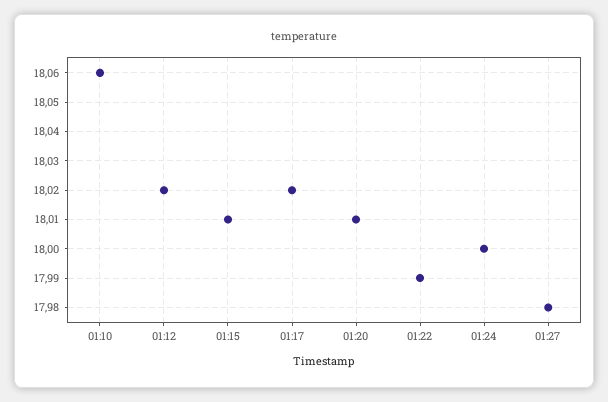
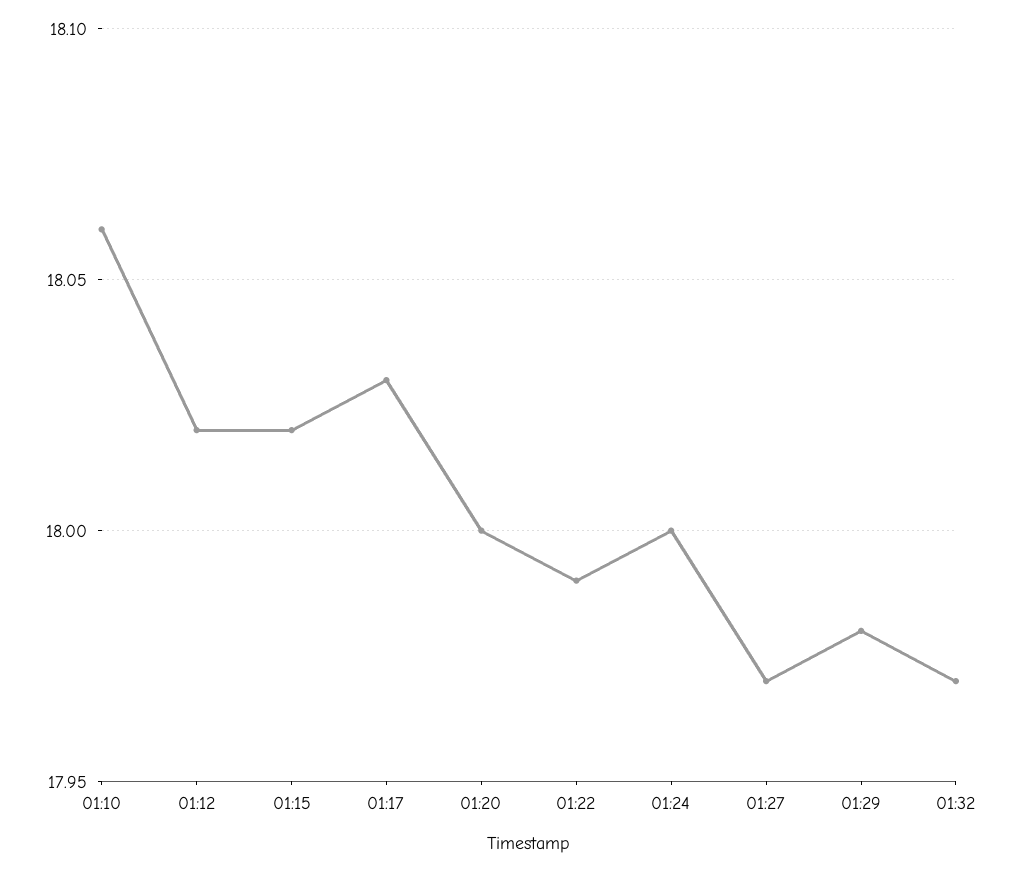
01:15: 18.01 -> 18.02
01:17: 18.02 -> 18.03
01:20: 18.01 -> 18
01:27: 17.98 -> 17.97
01:29: none -> 17.98
01:32: none -> 17.97

